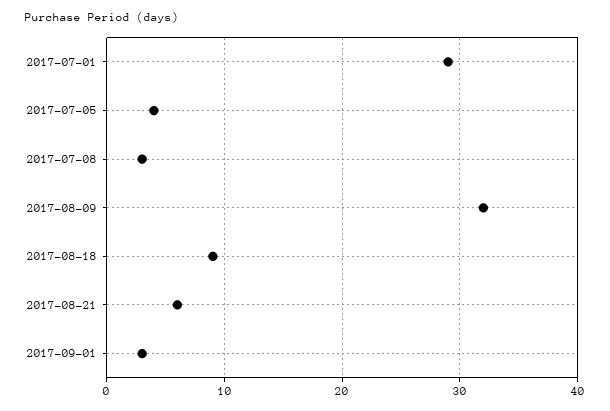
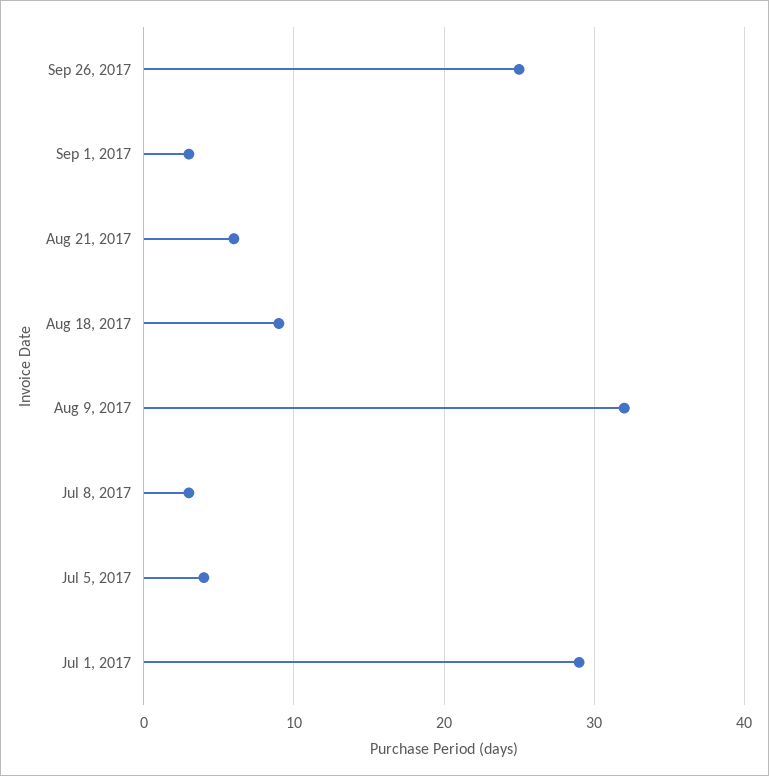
Sep 26, 2017: none -> 25

